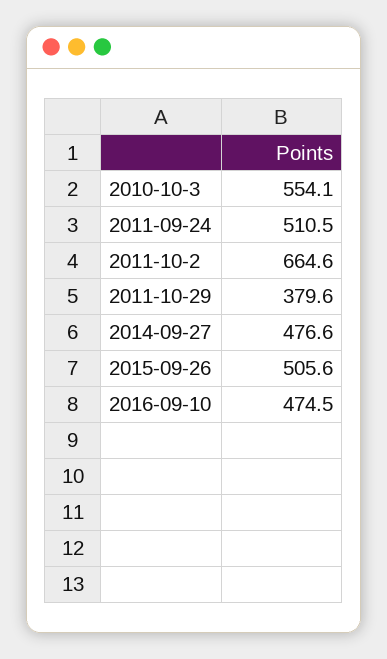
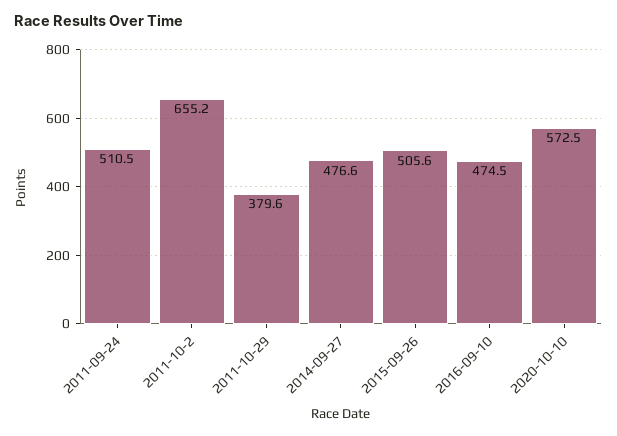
2010-10-3: 554.1 -> none
2011-10-2: 664.6 -> 655.2
2020-10-10: none -> 572.5

